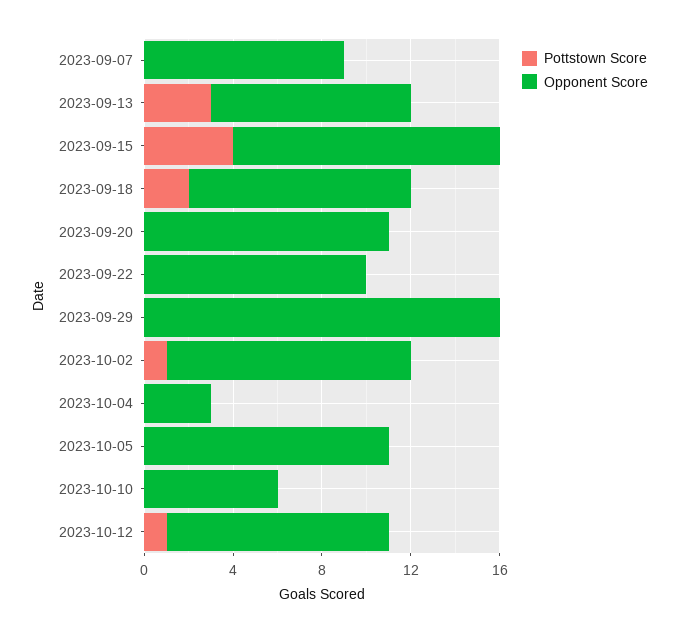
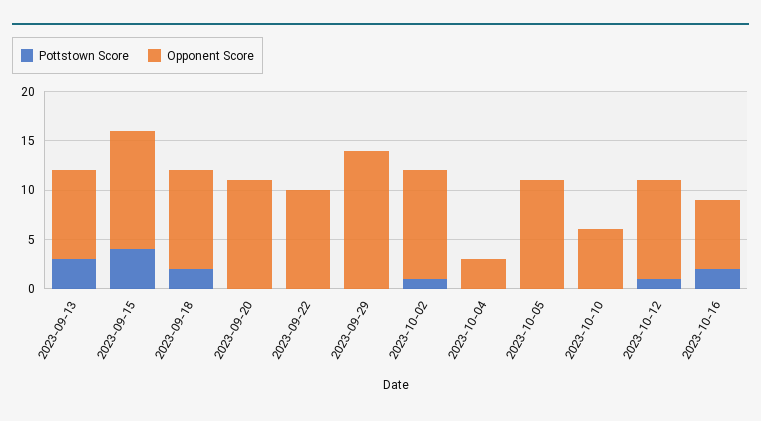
Pottstown Score, 2023-09-07: 0 -> none
Opponent Score, 2023-09-07: 9 -> none
Opponent Score, 2023-09-29: 16 -> 14
Pottstown Score, 2023-10-16: none -> 2
Opponent Score, 2023-10-16: none -> 7

